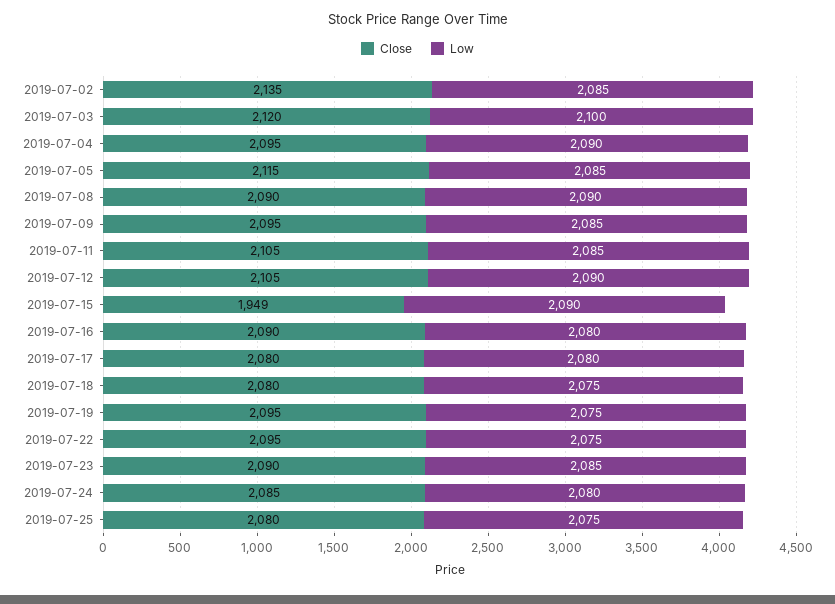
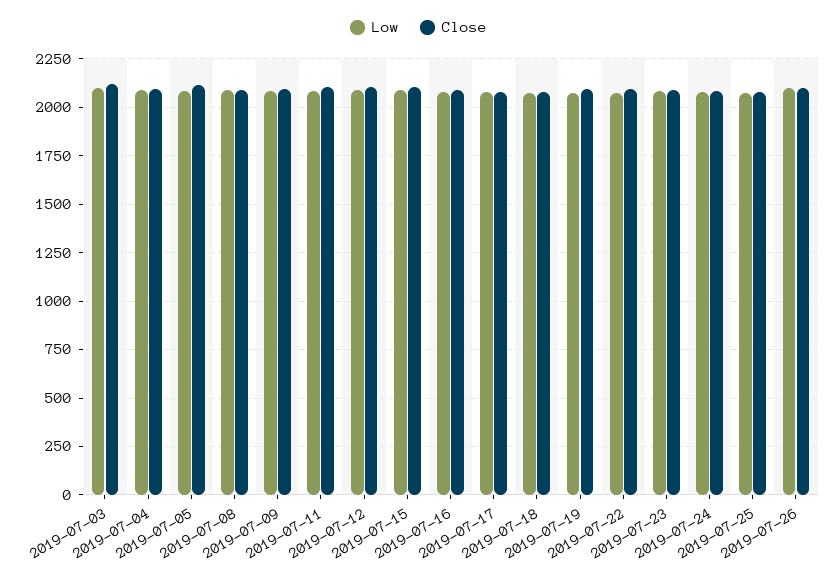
Close, 2019-07-02: 2135 -> none
Low, 2019-07-02: 2085 -> none
Close, 2019-07-15: 1949 -> 2100
Low, 2019-07-26: none -> 2100
Close, 2019-07-26: none -> 2100

